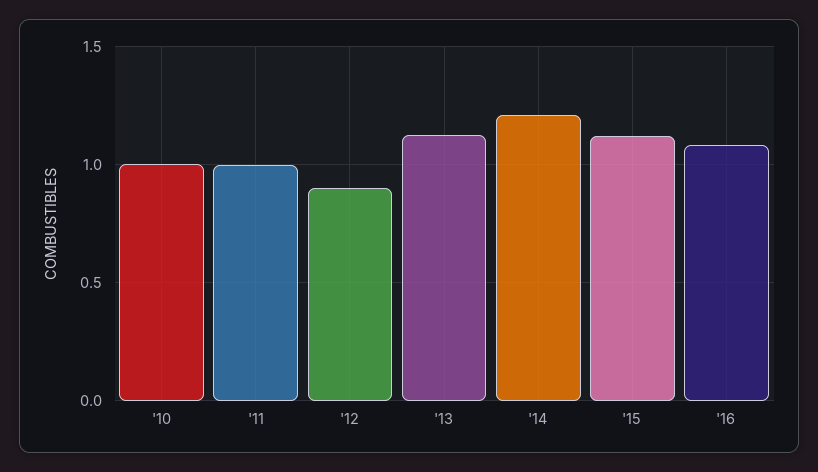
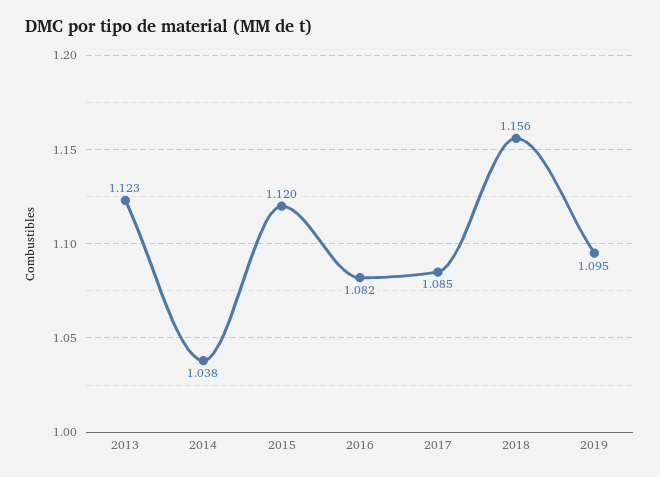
'10: 1 -> none
'11: 1 -> none
'12: 0.9 -> none
'14: 1.2 -> 1.038
2017: none -> 1.085
2018: none -> 1.156
2019: none -> 1.095

